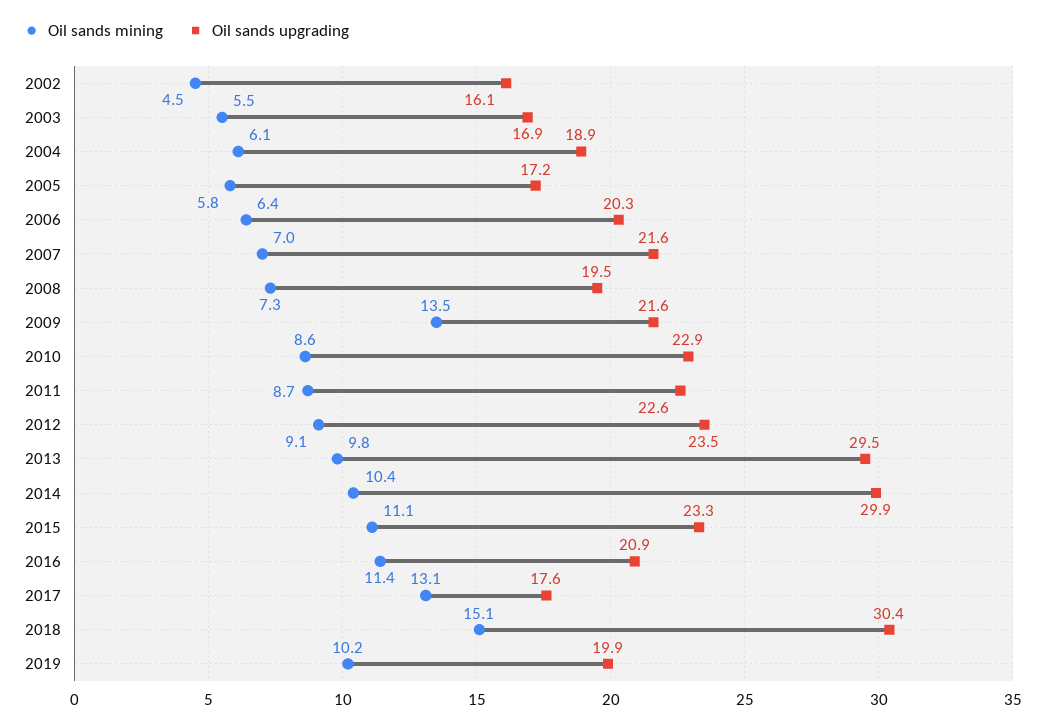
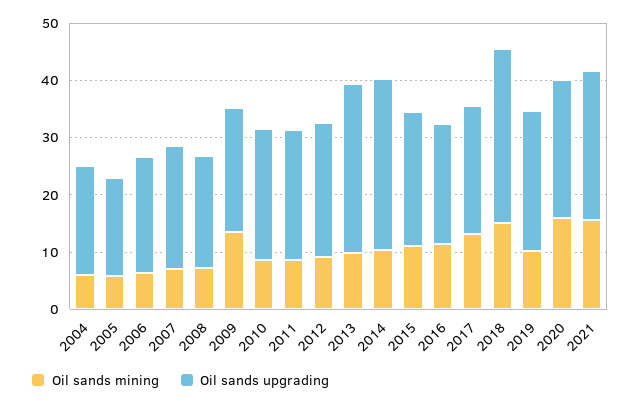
Oil sands mining, 2002: 4.5 -> none
Oil sands upgrading, 2002: 16.1 -> none
Oil sands mining, 2003: 5.5 -> none
Oil sands upgrading, 2003: 16.9 -> none
Oil sands upgrading, 2017: 17.6 -> 22
Oil sands upgrading, 2019: 19.9 -> 24
Oil sands mining, 2020: none -> 16
Oil sands upgrading, 2020: none -> 24
Oil sands mining, 2021: none -> 16
Oil sands upgrading, 2021: none -> 26

